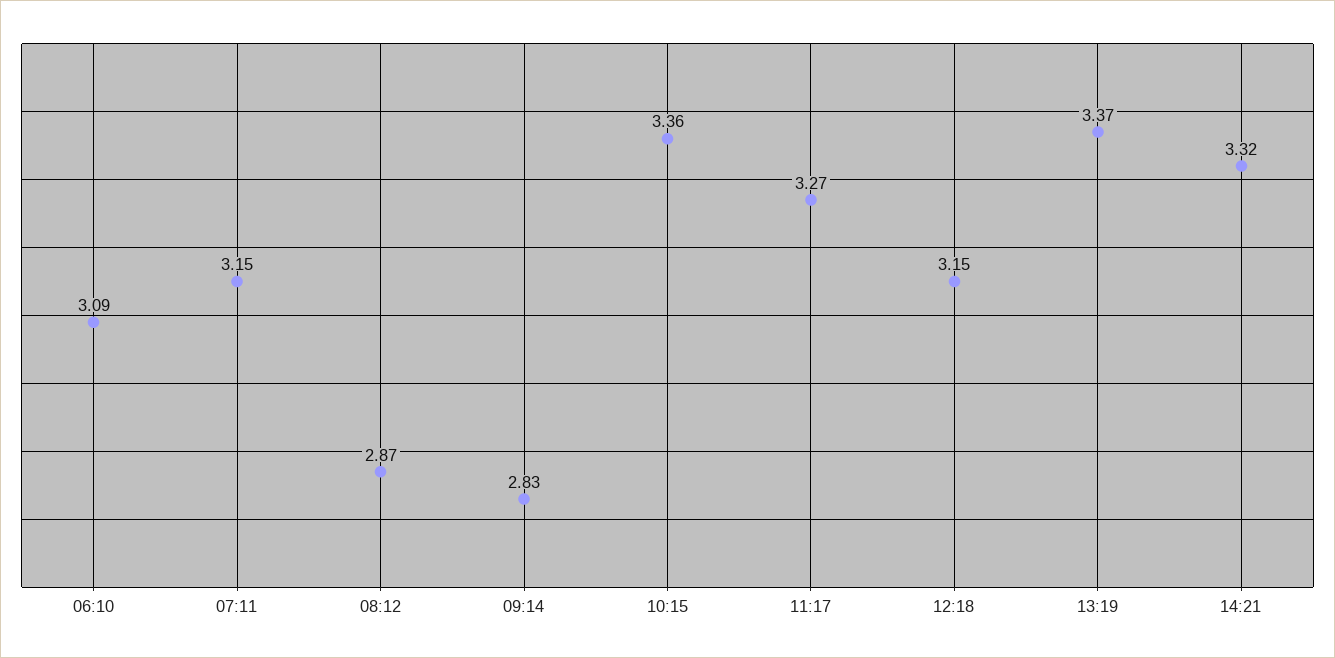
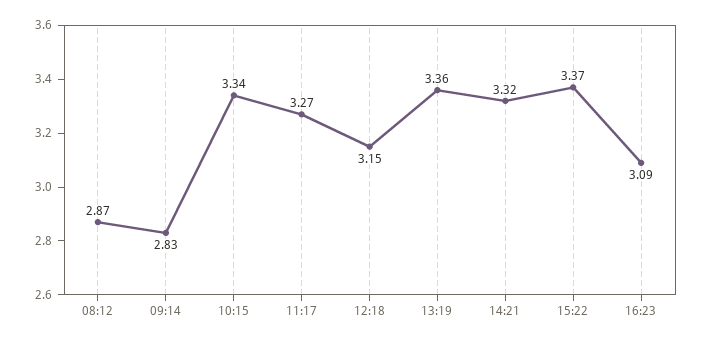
06:10: 3.09 -> none
07:11: 3.15 -> none
10:15: 3.36 -> 3.34
13:19: 3.37 -> 3.36
15:22: none -> 3.37
16:23: none -> 3.09

